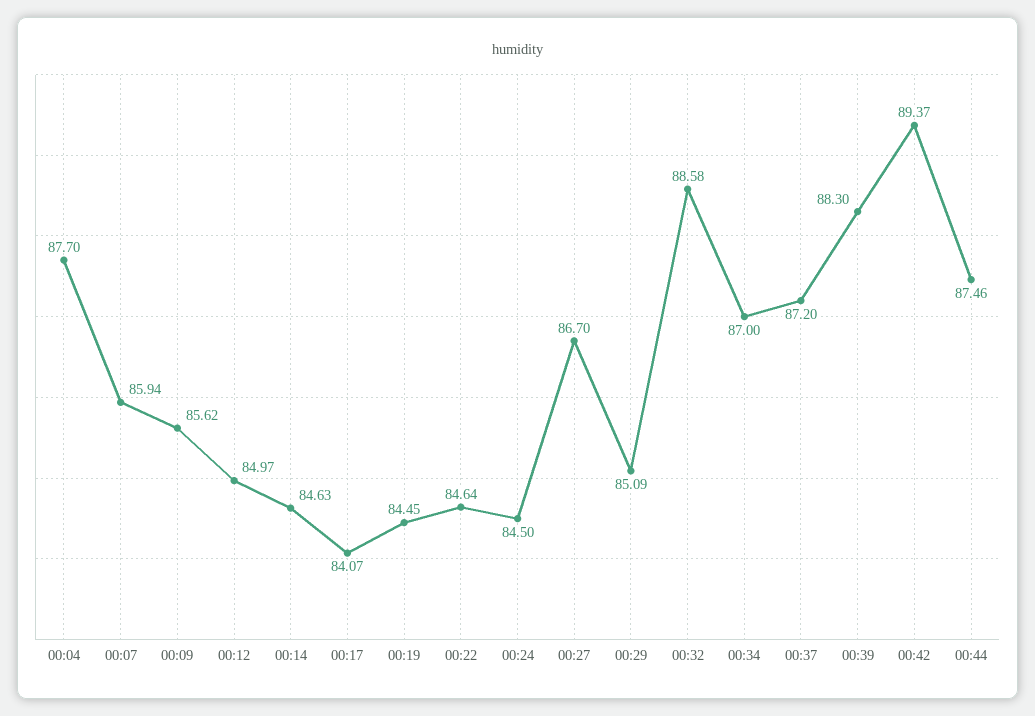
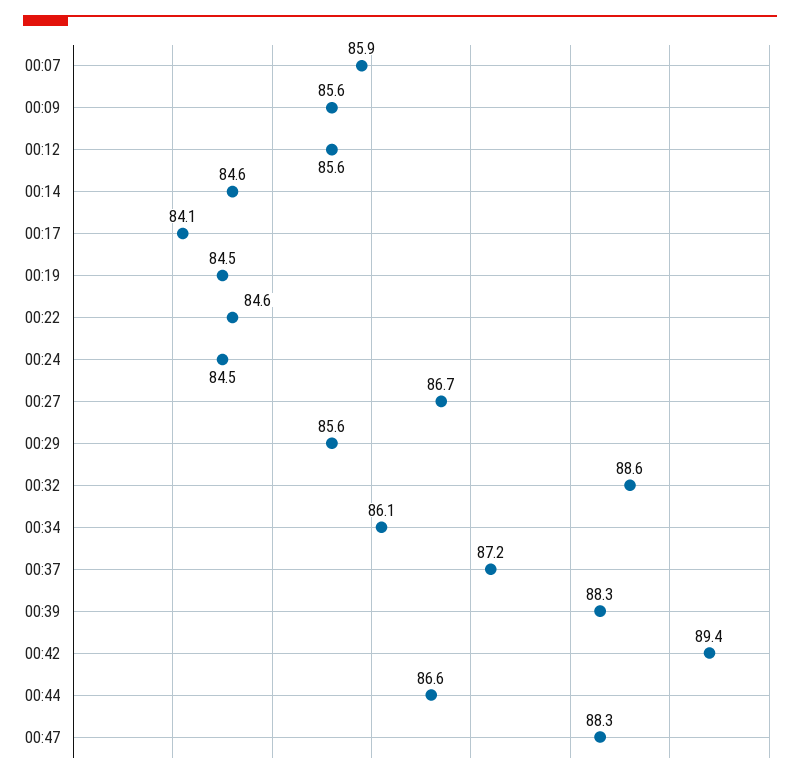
00:04: 87.7 -> none
00:12: 84.97 -> 85.6
00:29: 85.09 -> 85.6
00:34: 87 -> 86.1
00:44: 87.46 -> 86.6
00:47: none -> 88.3

